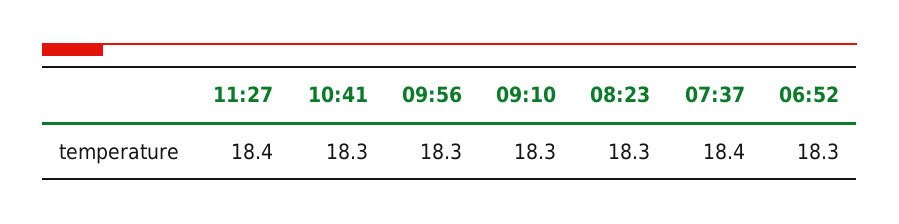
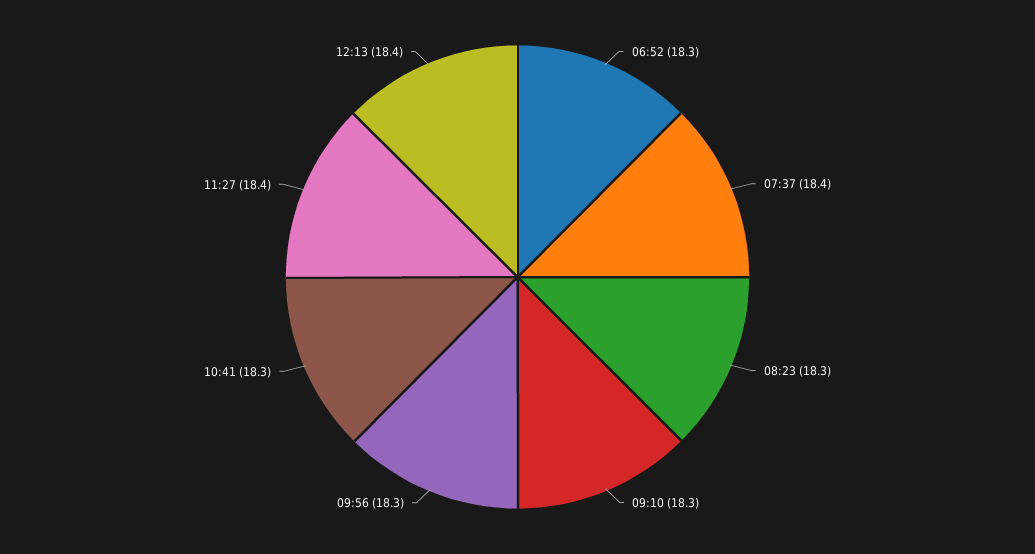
12:13: none -> 18.4

